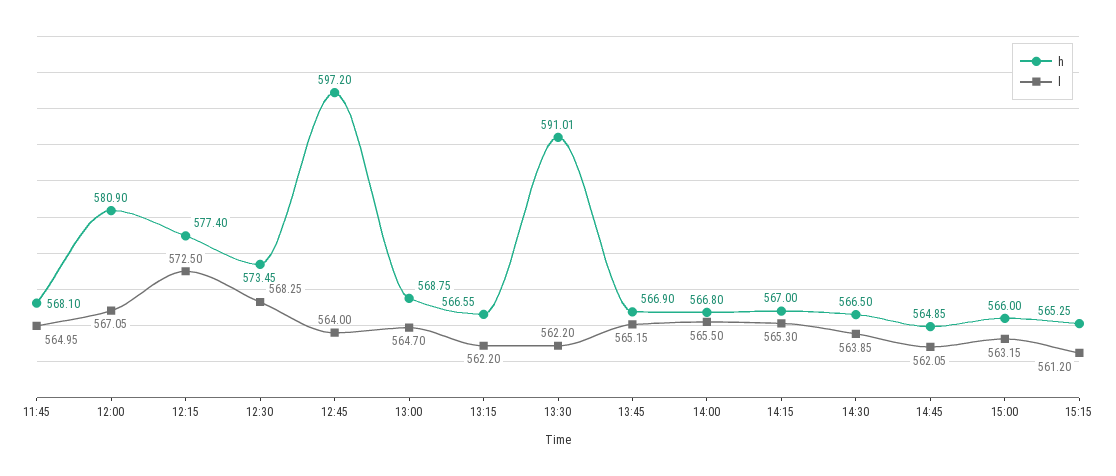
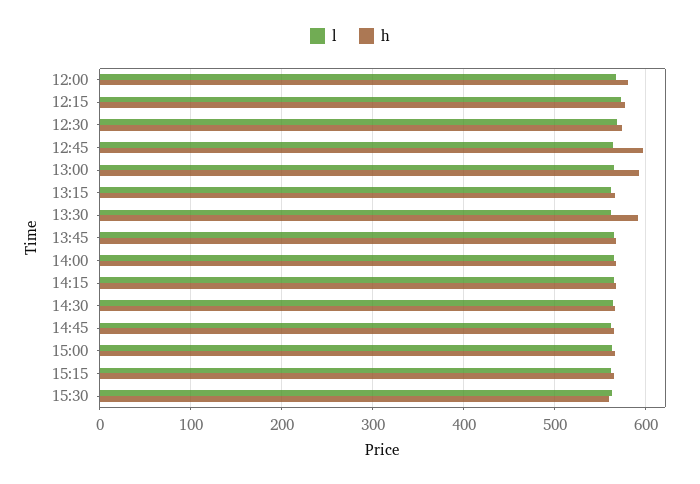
h, 11:45: 568.1 -> none
l, 11:45: 564.95 -> none
h, 13:00: 568.75 -> 590
l, 15:30: none -> 560
h, 15:30: none -> 560

